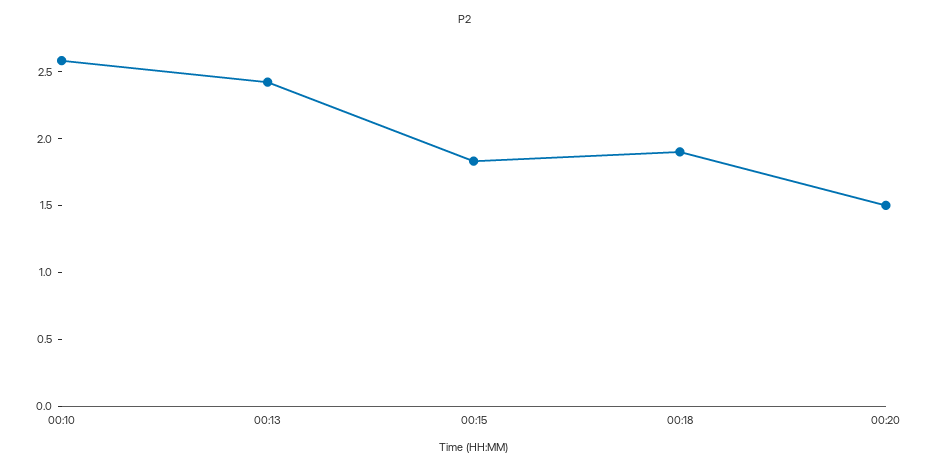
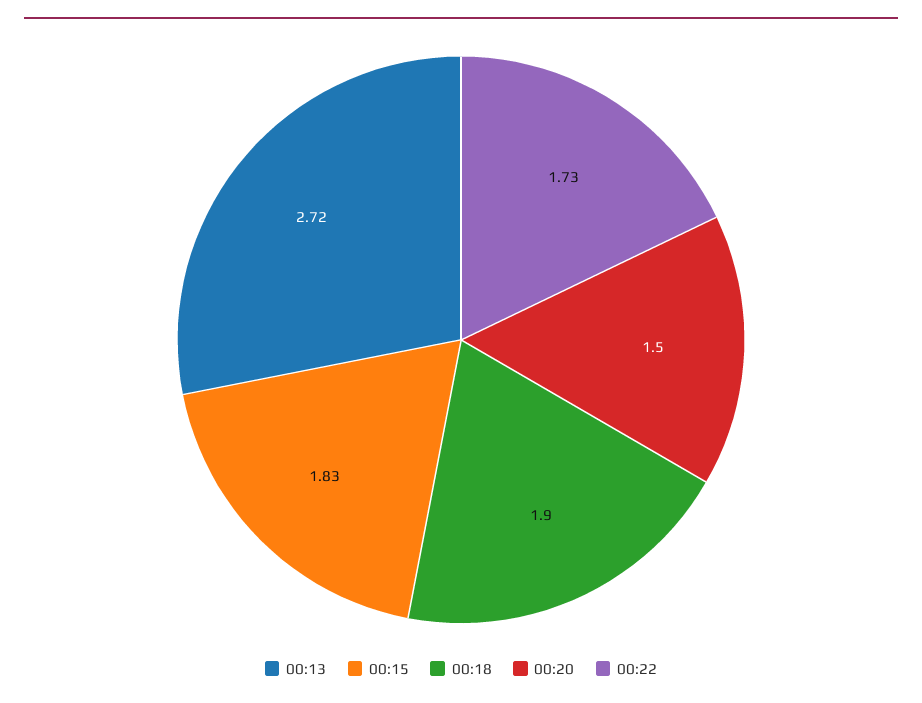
00:10: 2.6 -> none
00:13: 2.4 -> 2.72
00:22: none -> 1.73

